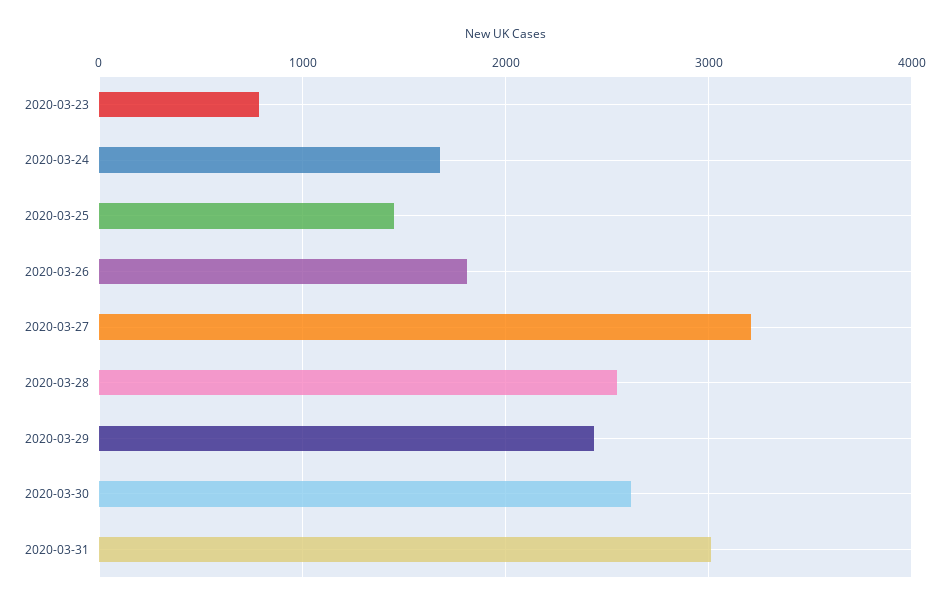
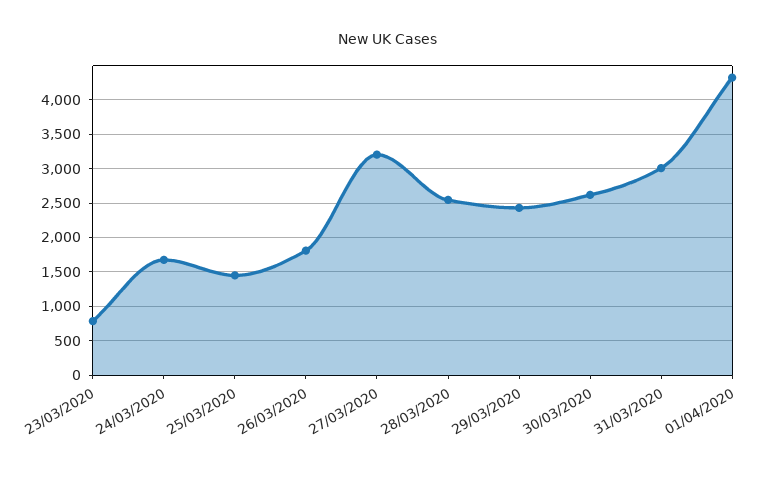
01/04/2020: none -> 4300

